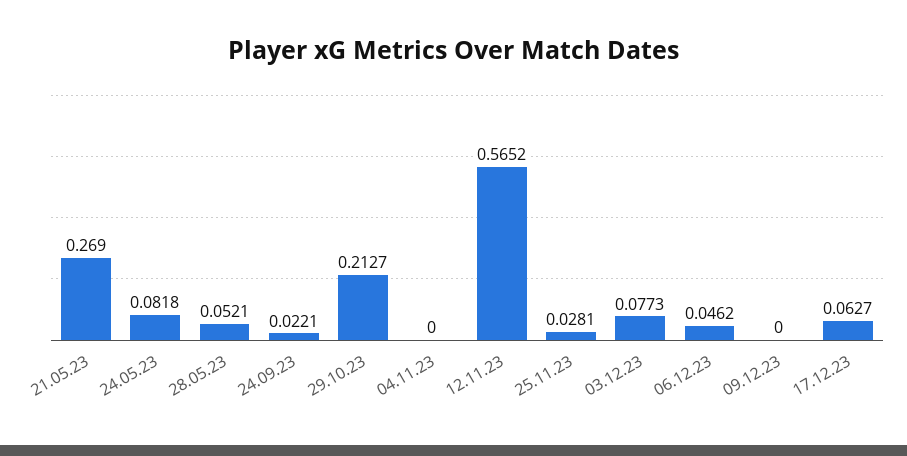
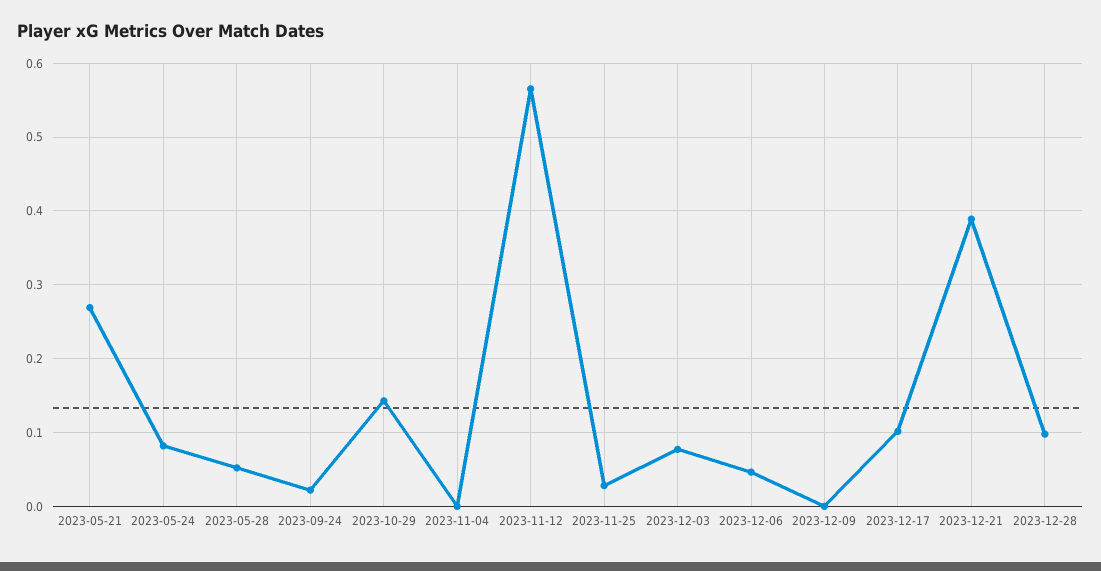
29.10.23: 0.2127 -> 0.14
17.12.23: 0.0627 -> 0.1
2023-12-21: none -> 0.39
2023-12-28: none -> 0.1

